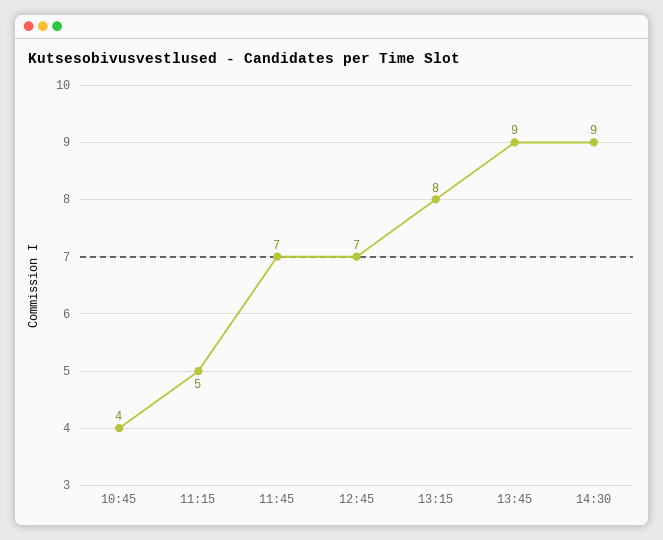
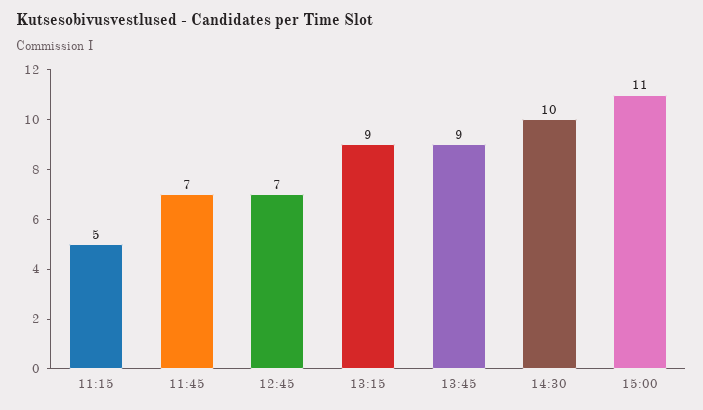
10:45: 4 -> none
13:15: 8 -> 9
14:30: 9 -> 10
15:00: none -> 11

